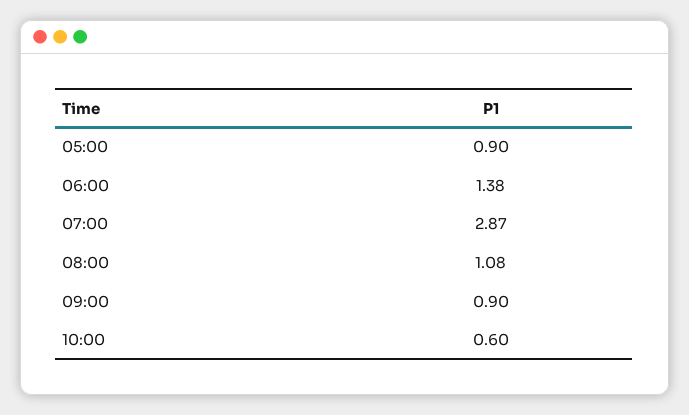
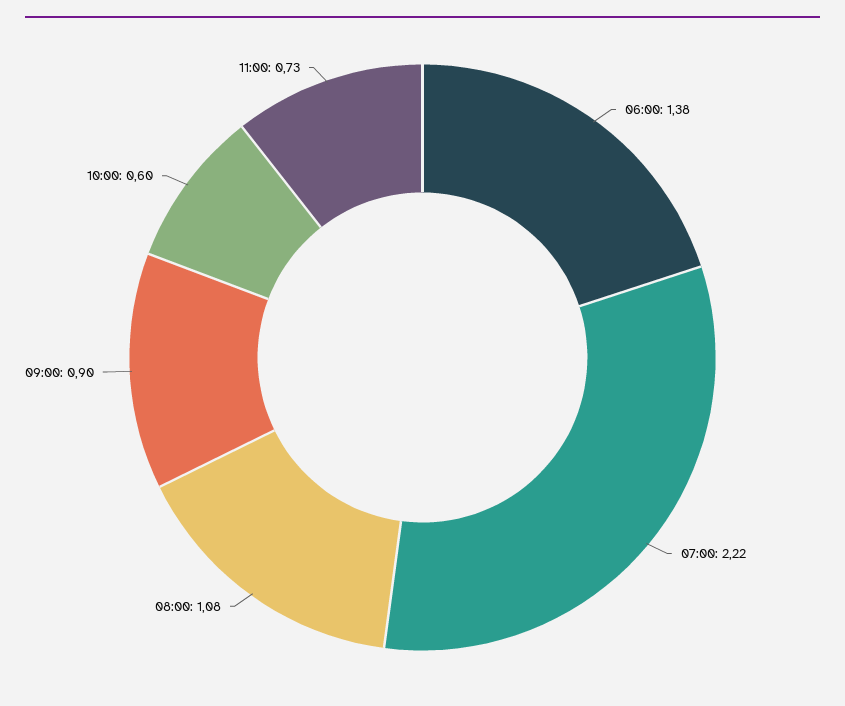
05:00: 0.9 -> none
07:00: 2.87 -> 2.22
11:00: none -> 0.73

